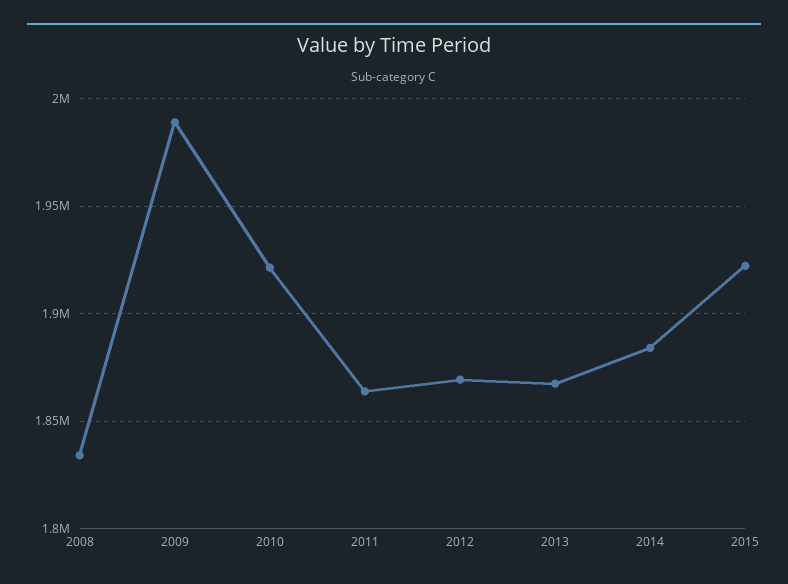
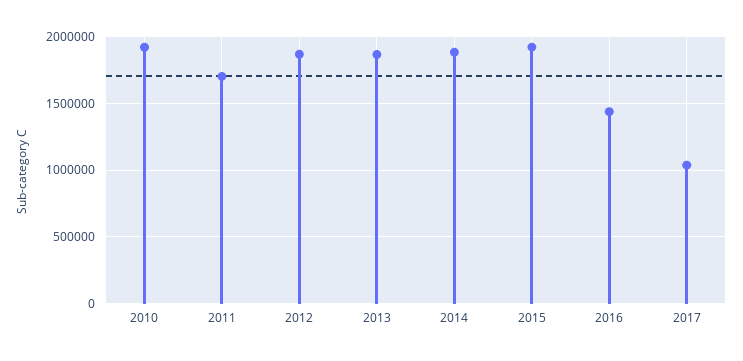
2008: 1835000 -> none
2009: 1990000 -> none
2011: 1865000 -> 1700000
2016: none -> 1450000
2017: none -> 1050000

